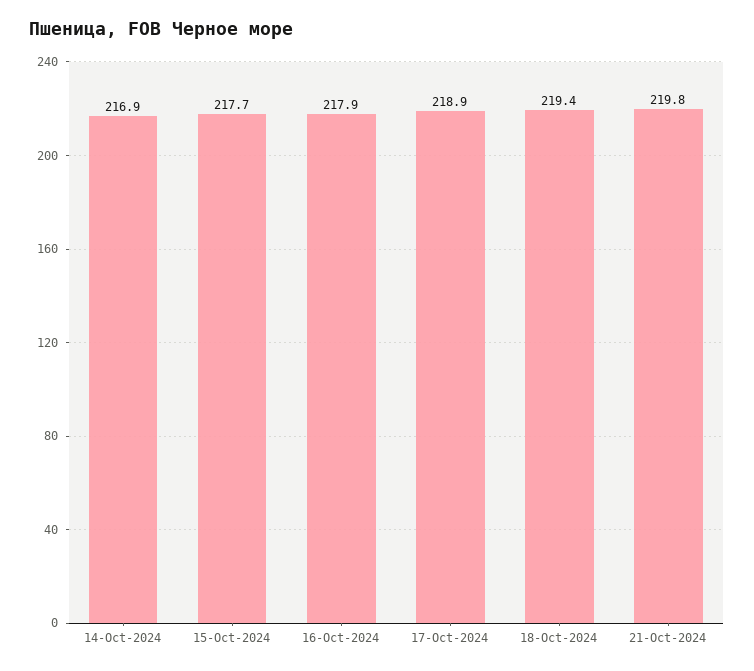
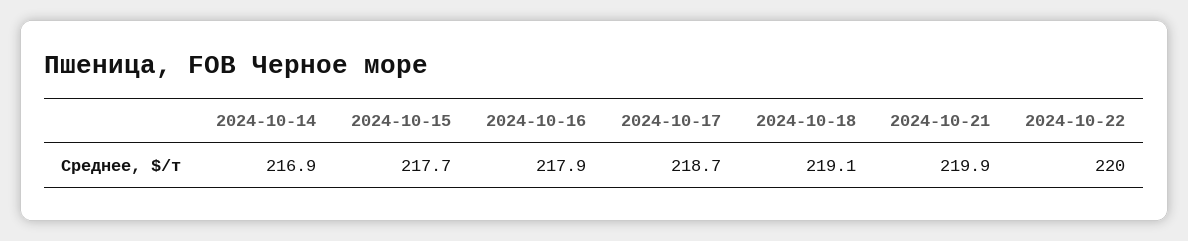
17-Oct-2024: 218.9 -> 218.7
18-Oct-2024: 219.4 -> 219.1
21-Oct-2024: 219.8 -> 219.9
2024-10-22: none -> 220

